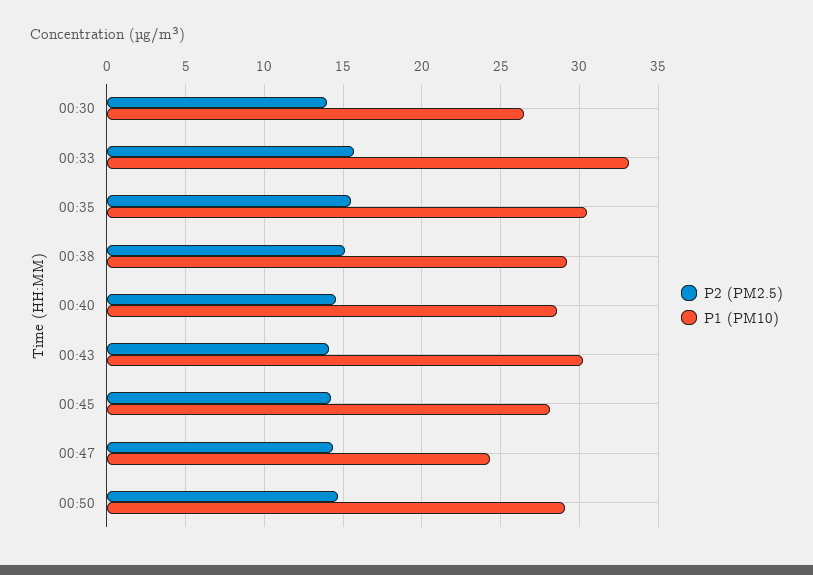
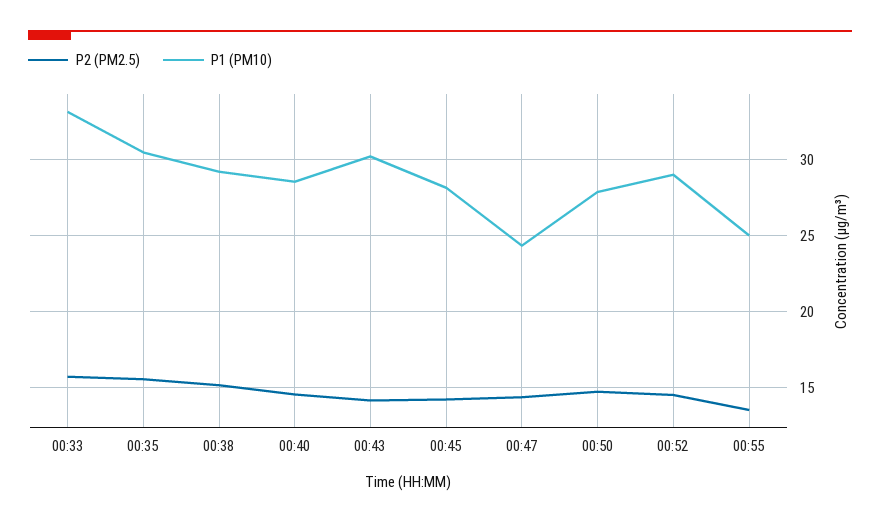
P2 (PM2.5), 00:30: 14 -> none
P1 (PM10), 00:30: 26.5 -> none
P1 (PM10), 00:50: 29 -> 28
P2 (PM2.5), 00:52: none -> 14.5
P1 (PM10), 00:52: none -> 29
P2 (PM2.5), 00:55: none -> 13.5
P1 (PM10), 00:55: none -> 25

